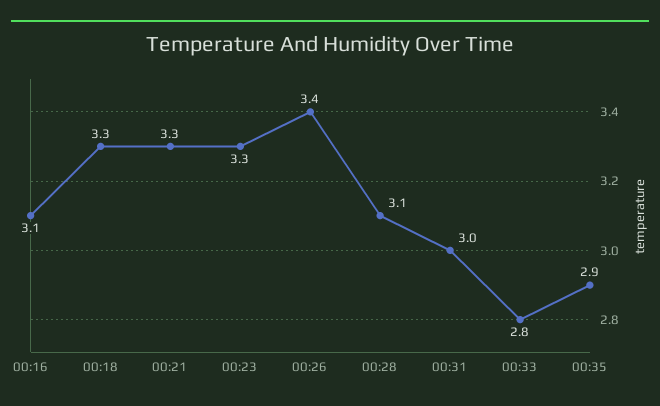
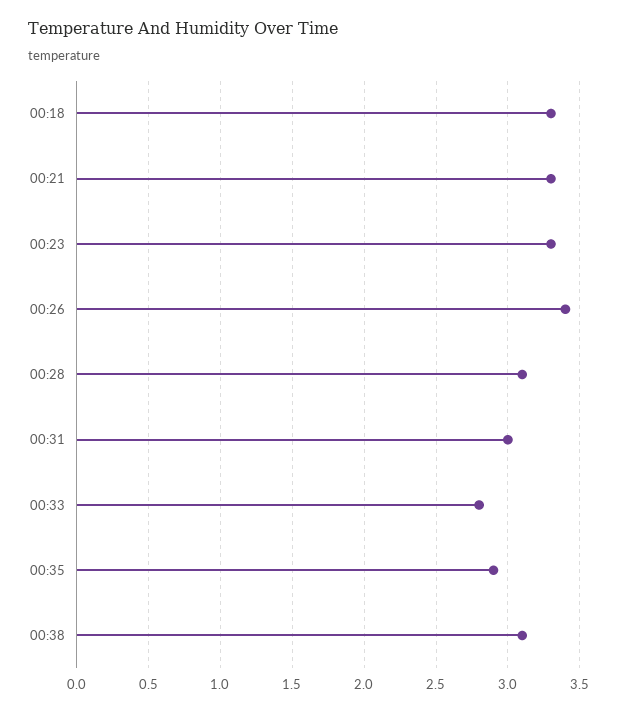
00:16: 3.1 -> none
00:38: none -> 3.1

